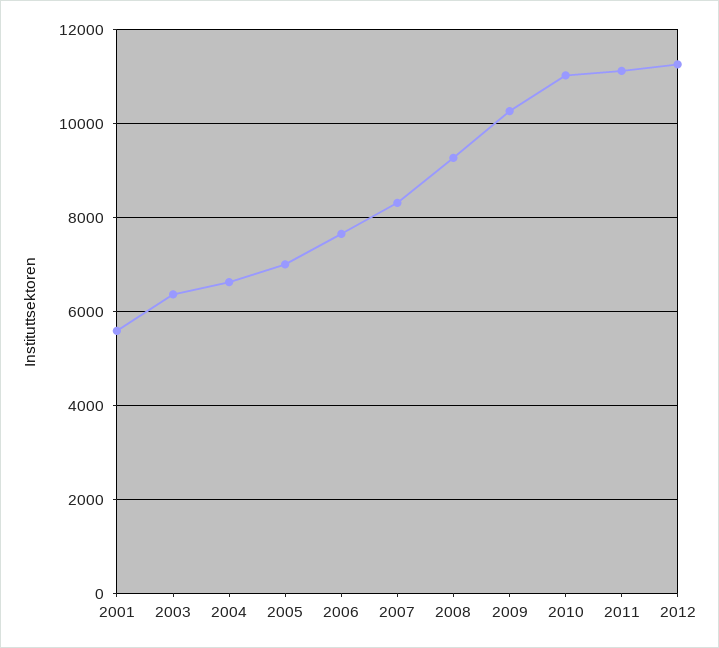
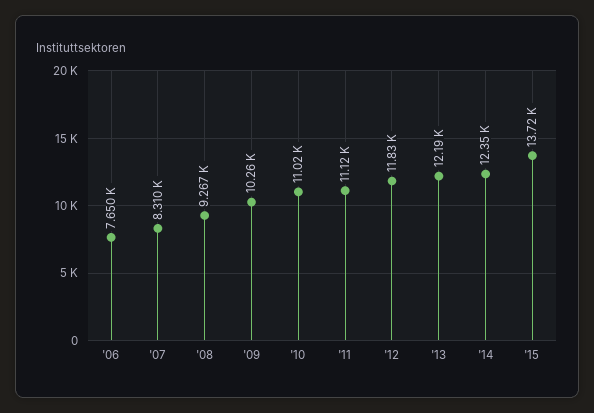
2001: 5600 -> none
2003: 6400 -> none
2004: 6600 -> none
2005: 7000 -> none
2012: 11200 -> 11830
'13: none -> 12190
'14: none -> 12350
'15: none -> 13720

